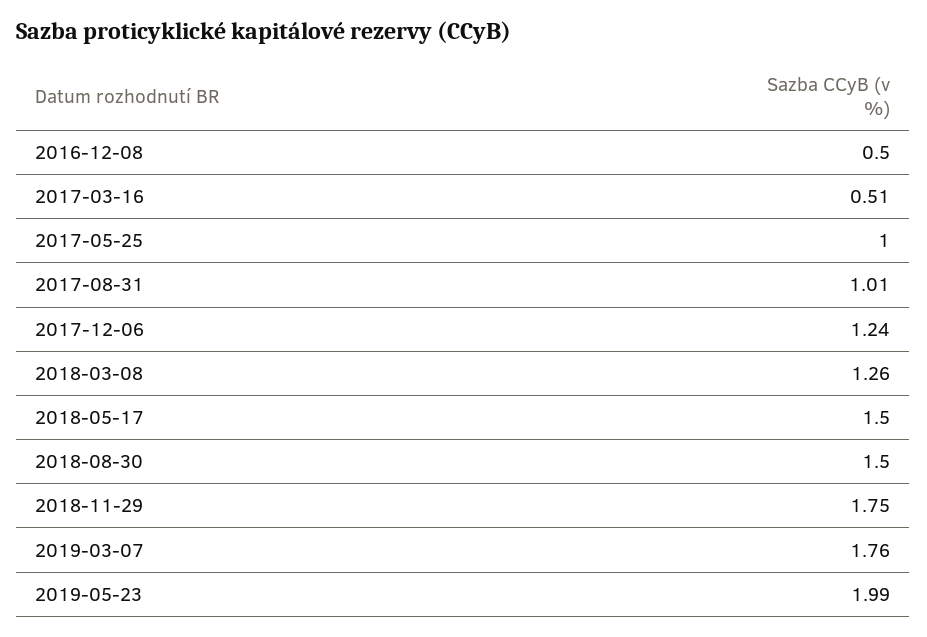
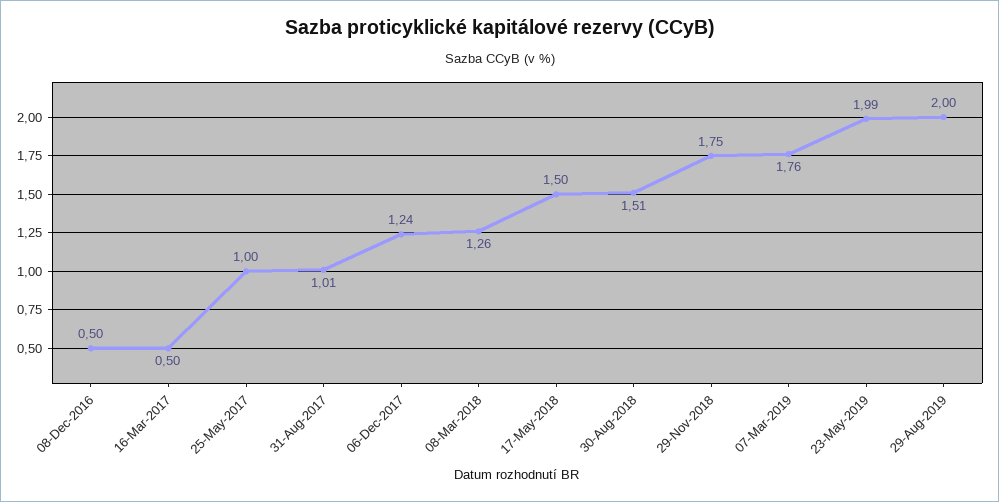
2017-03-16: 0.51 -> 0.5
2018-08-30: 1.5 -> 1.51
29-Aug-2019: none -> 2

